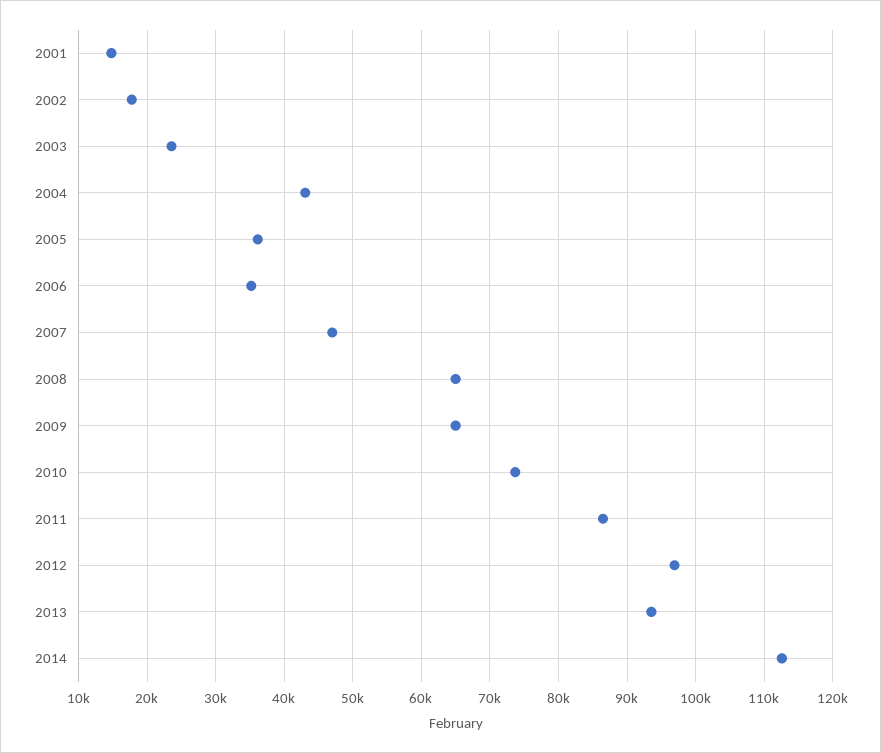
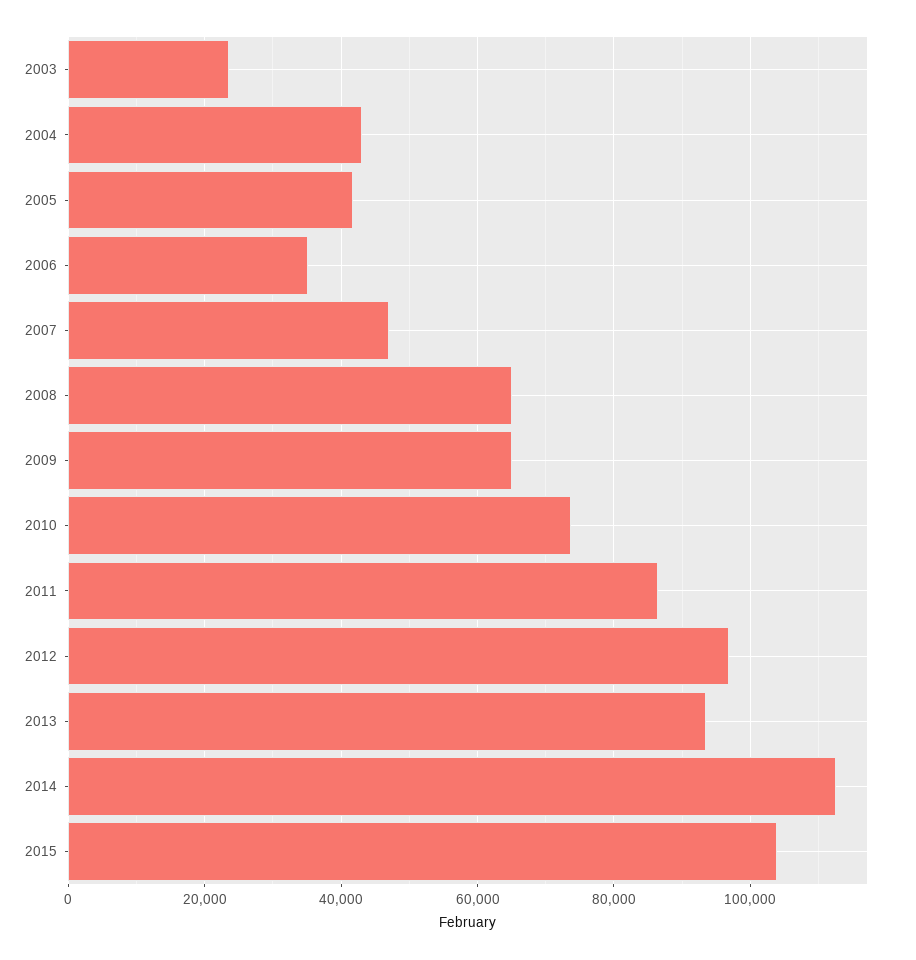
2001: 15000 -> none
2002: 18000 -> none
2005: 36000 -> 42000
2015: none -> 104000

